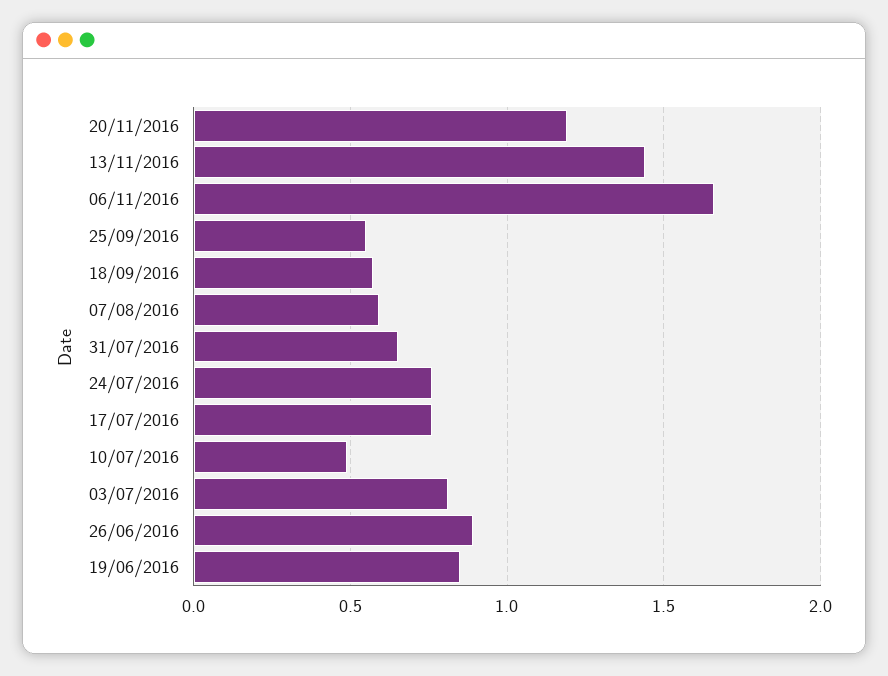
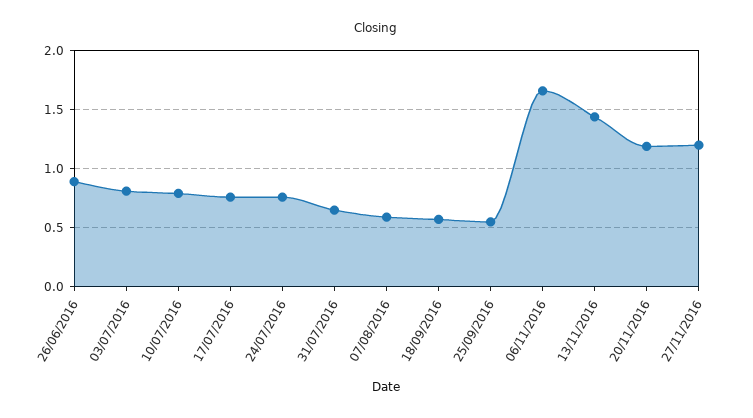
10/07/2016: 0.5 -> 0.8
19/06/2016: 0.85 -> none
27/11/2016: none -> 1.2

